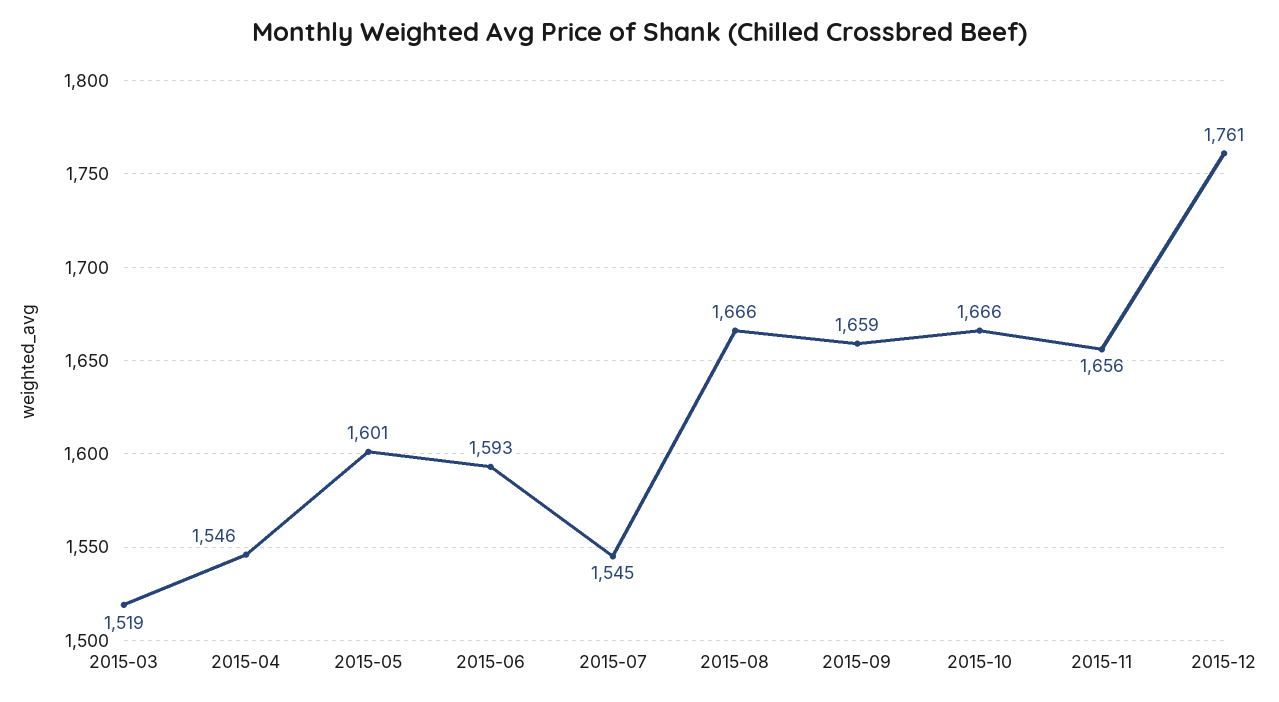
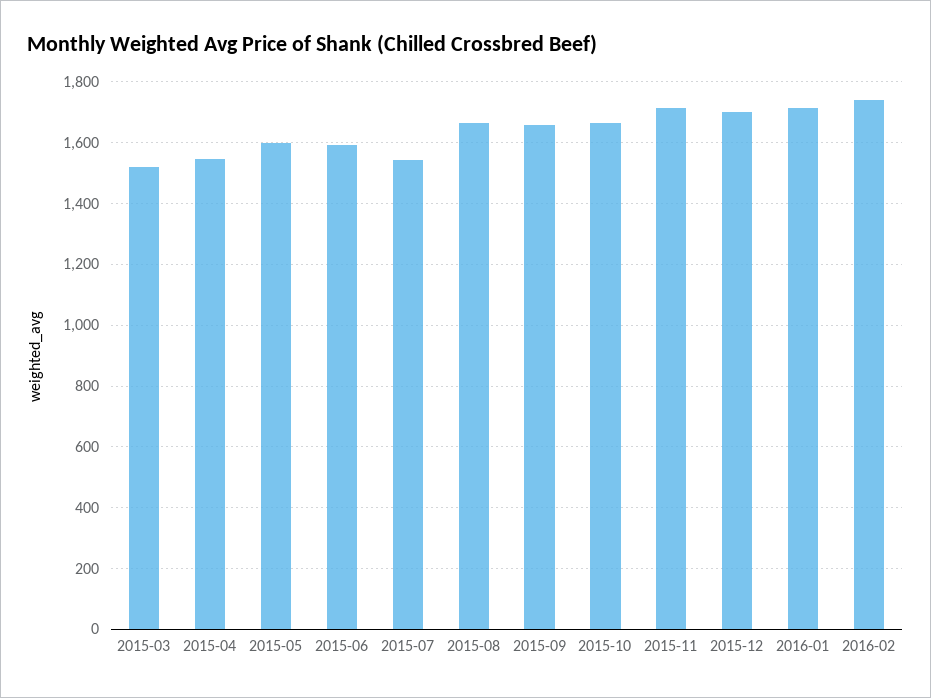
2015-11: 1656 -> 1720
2015-12: 1761 -> 1700
2016-01: none -> 1720
2016-02: none -> 1740

